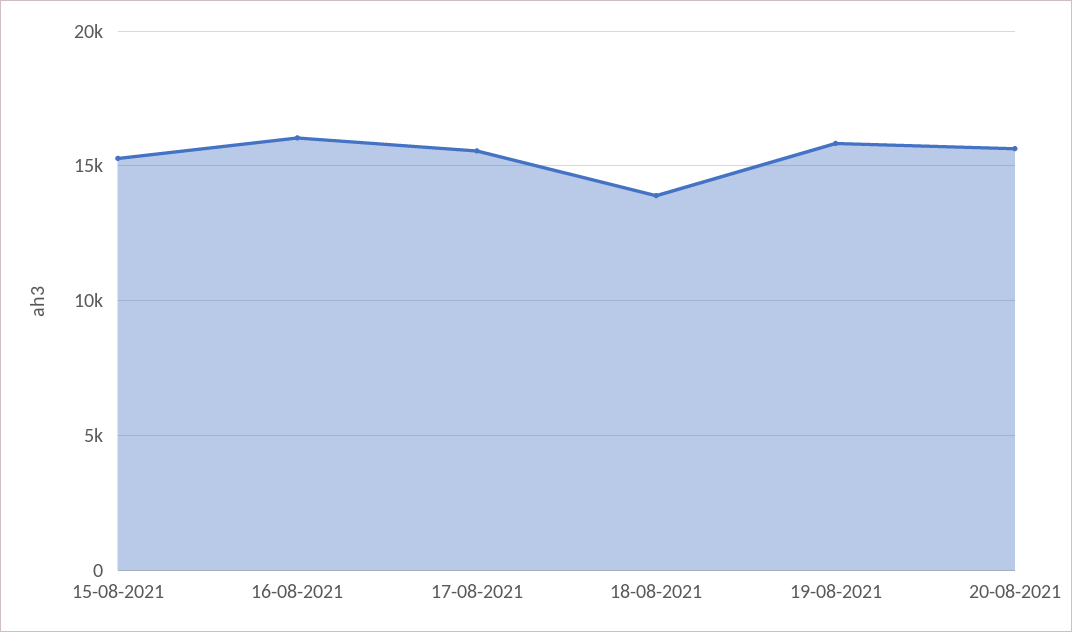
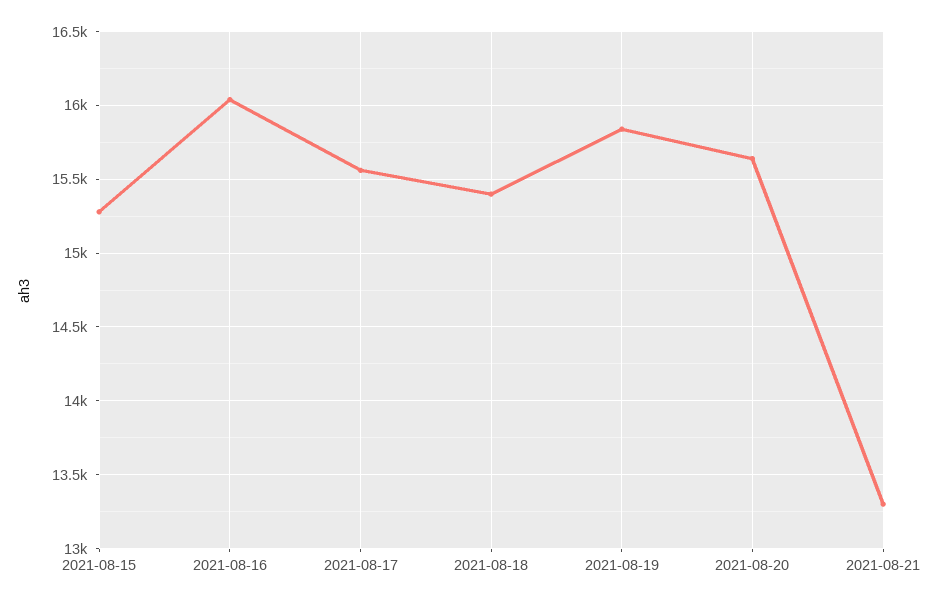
18-08-2021: 14000 -> 15400
2021-08-21: none -> 13300

